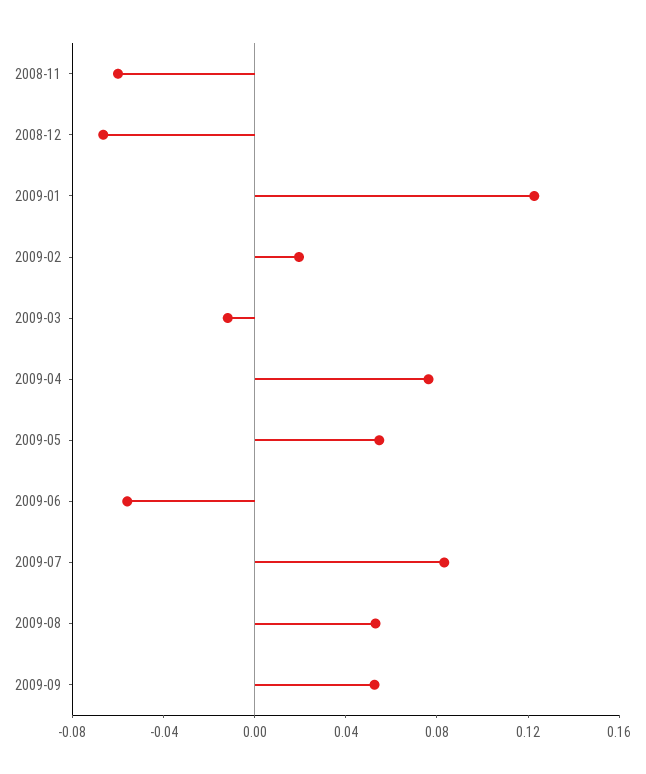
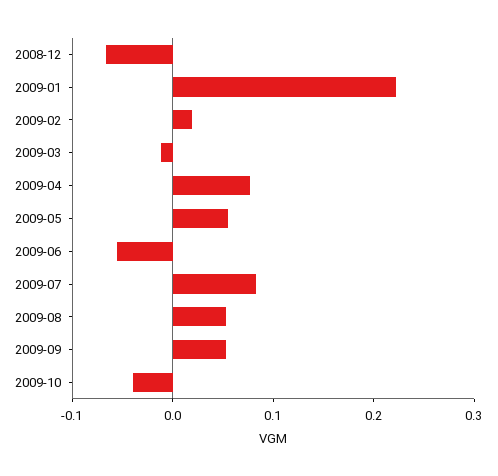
2008-11: -0.06 -> none
2009-01: 0.12 -> 0.22
2009-10: none -> -0.04

